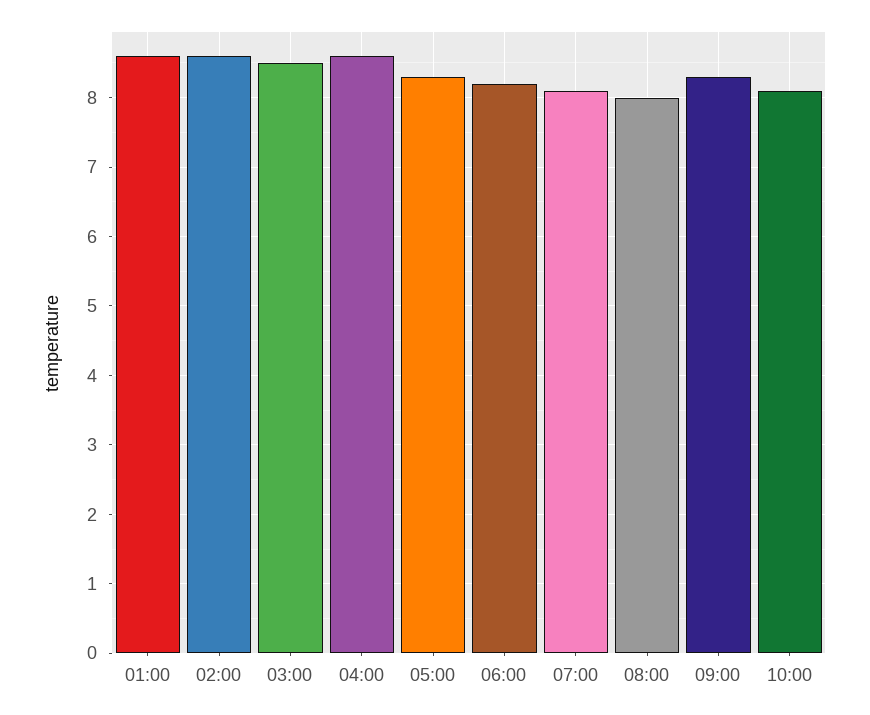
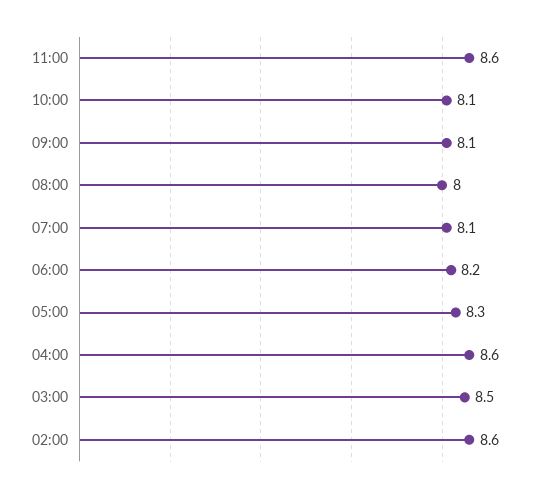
01:00: 8.6 -> none
09:00: 8.3 -> 8.1
11:00: none -> 8.6

